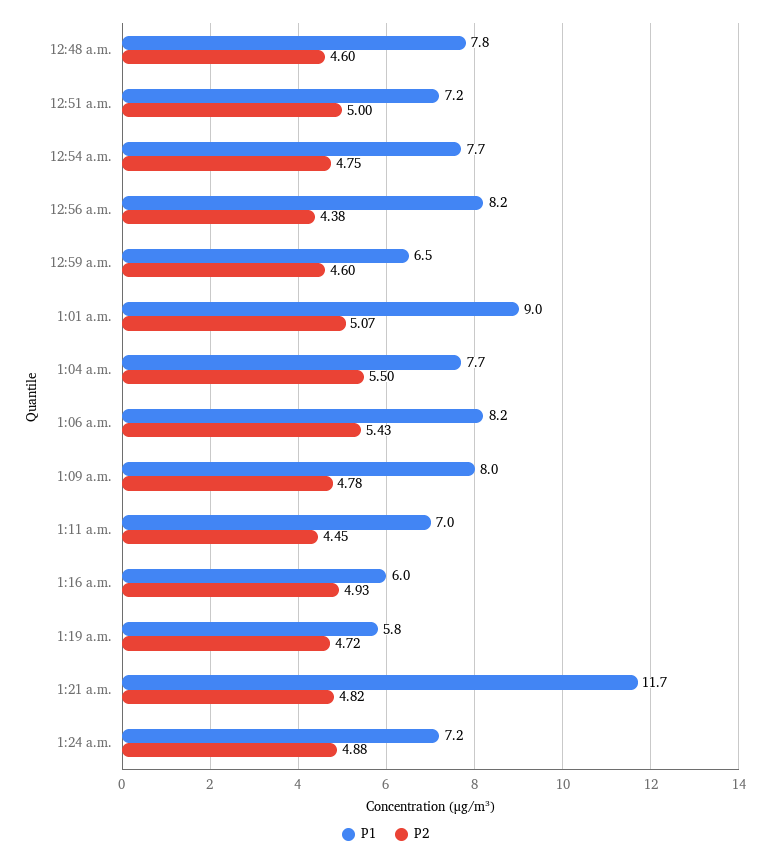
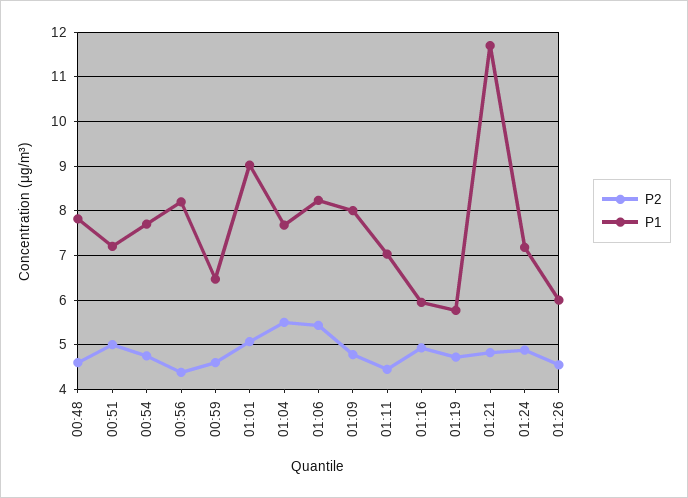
P2, 01:26: none -> 4.6
P1, 01:26: none -> 6

